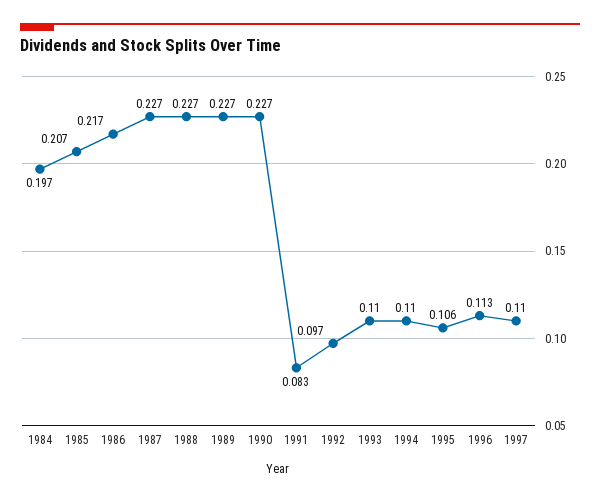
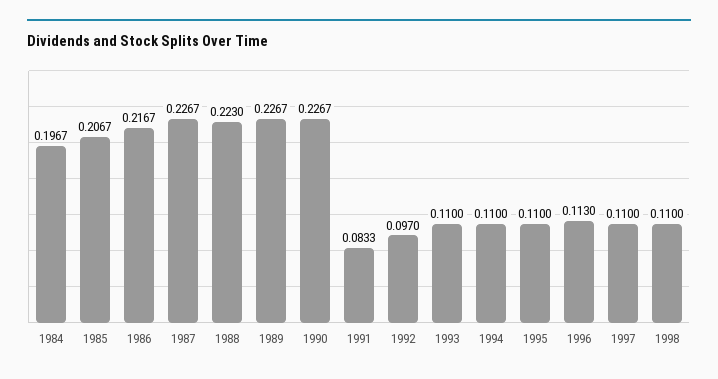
1988: 0.227 -> 0.223
1995: 0.106 -> 0.11
1998: none -> 0.11

